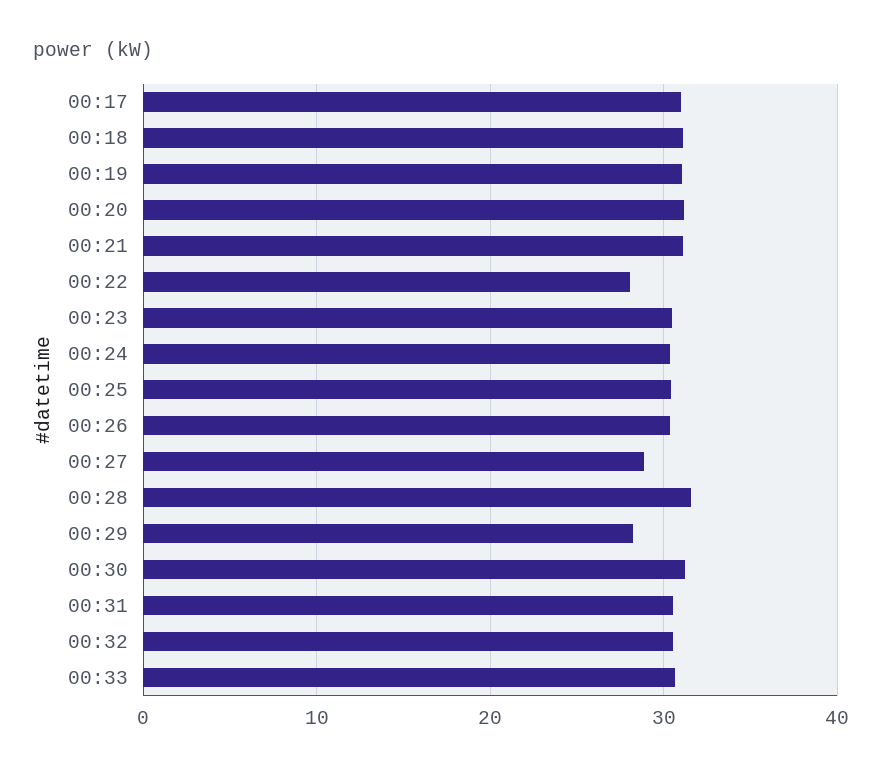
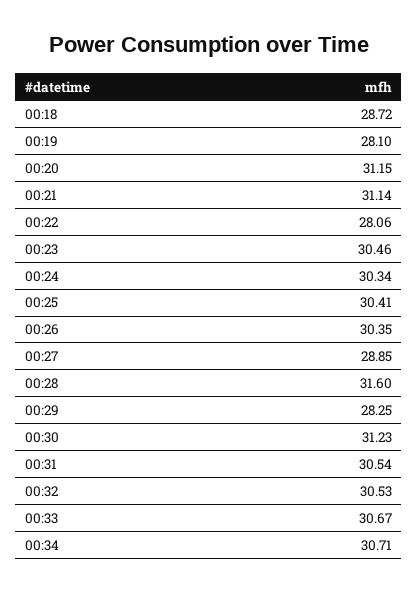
00:17: 31 -> none
00:18: 31 -> 28.72
00:19: 31 -> 28.1
00:34: none -> 30.71

